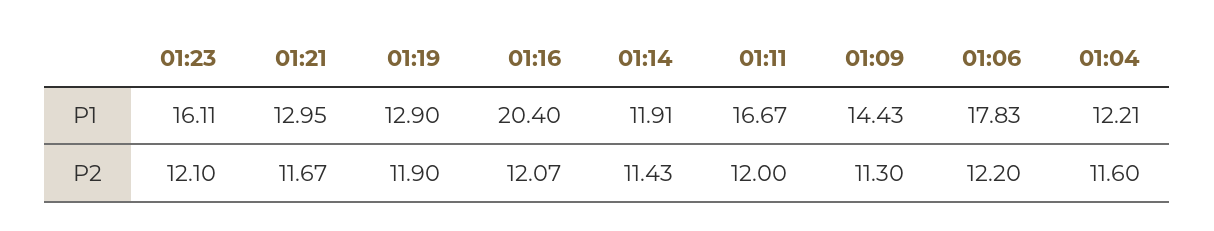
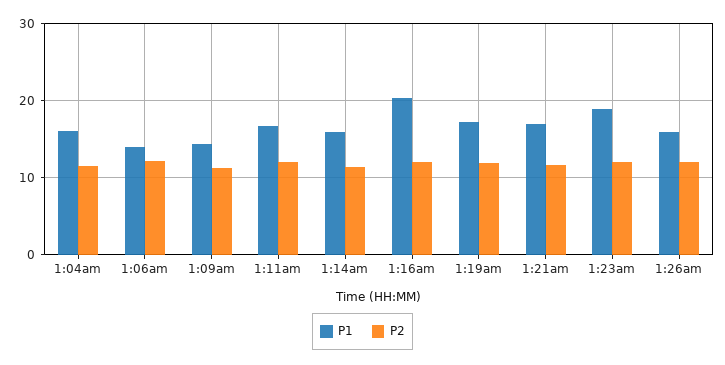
P1, 01:23: 16.11 -> 19
P1, 01:21: 12.95 -> 17
P1, 01:19: 12.9 -> 17
P1, 01:14: 11.91 -> 16
P1, 01:06: 17.83 -> 14
P1, 01:04: 12.21 -> 16
P1, 1:26am: none -> 16
P2, 1:26am: none -> 12

